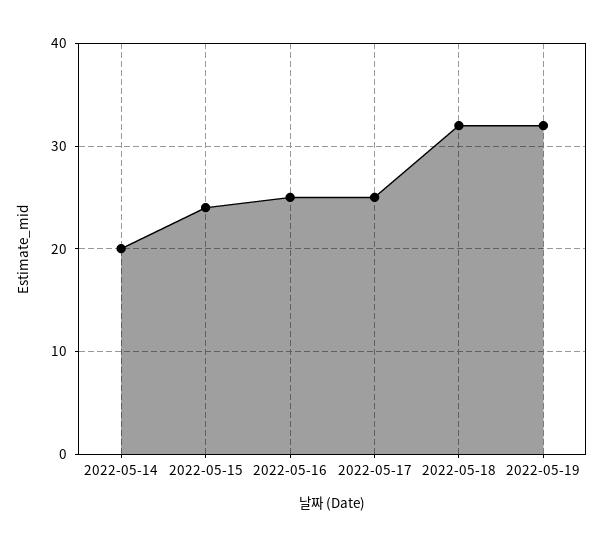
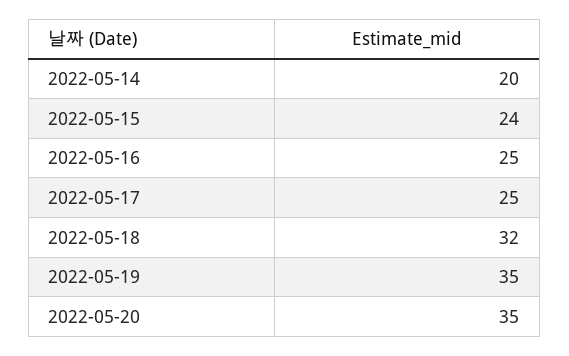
2022-05-19: 32 -> 35
2022-05-20: none -> 35

